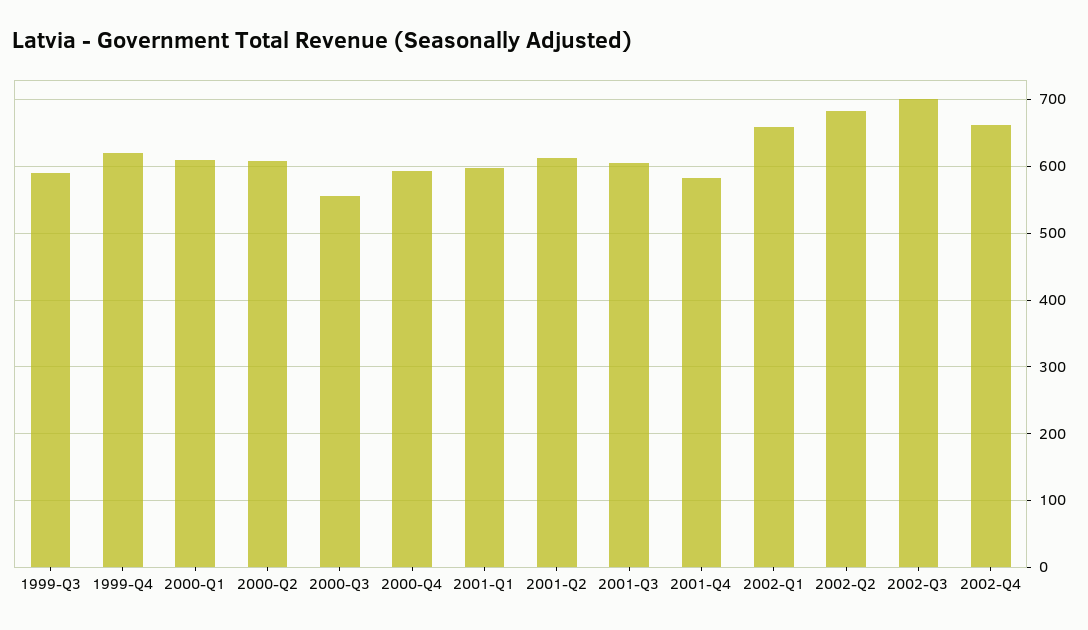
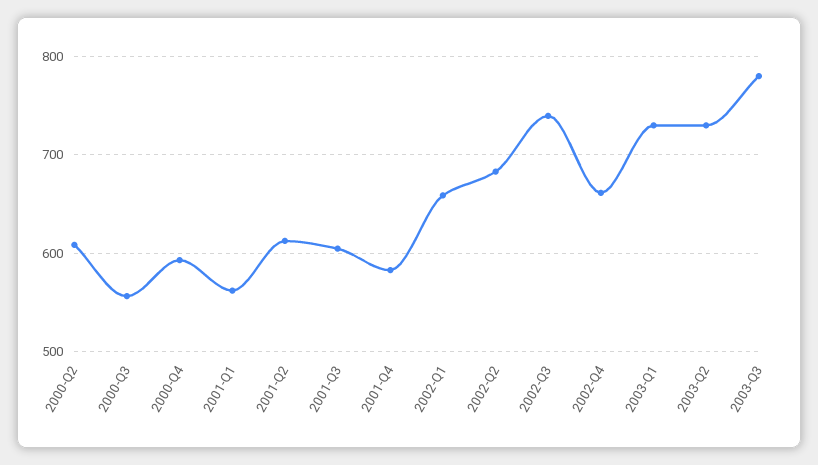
1999-Q3: 590 -> none
1999-Q4: 620 -> none
2000-Q1: 610 -> none
2001-Q1: 600 -> 560
2002-Q3: 700 -> 740
2003-Q1: none -> 730
2003-Q2: none -> 730
2003-Q3: none -> 780

